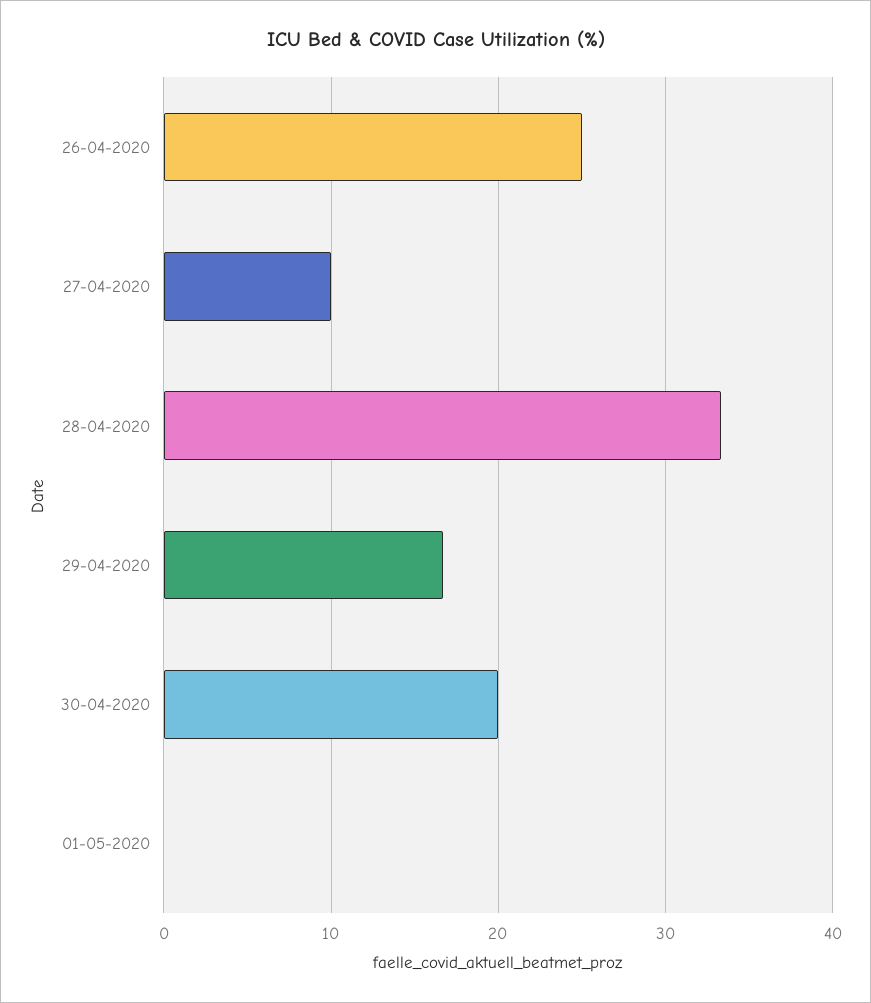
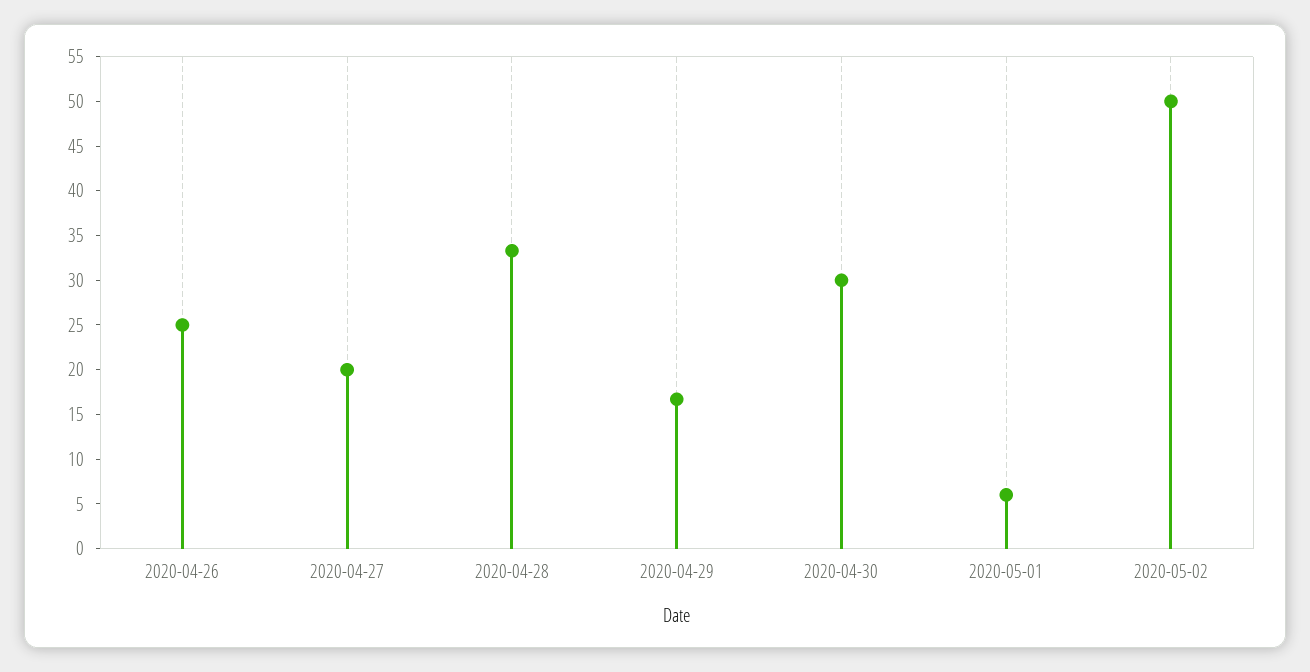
27-04-2020: 10 -> 20
30-04-2020: 20 -> 30
01-05-2020: 0 -> 6
2020-05-02: none -> 50

